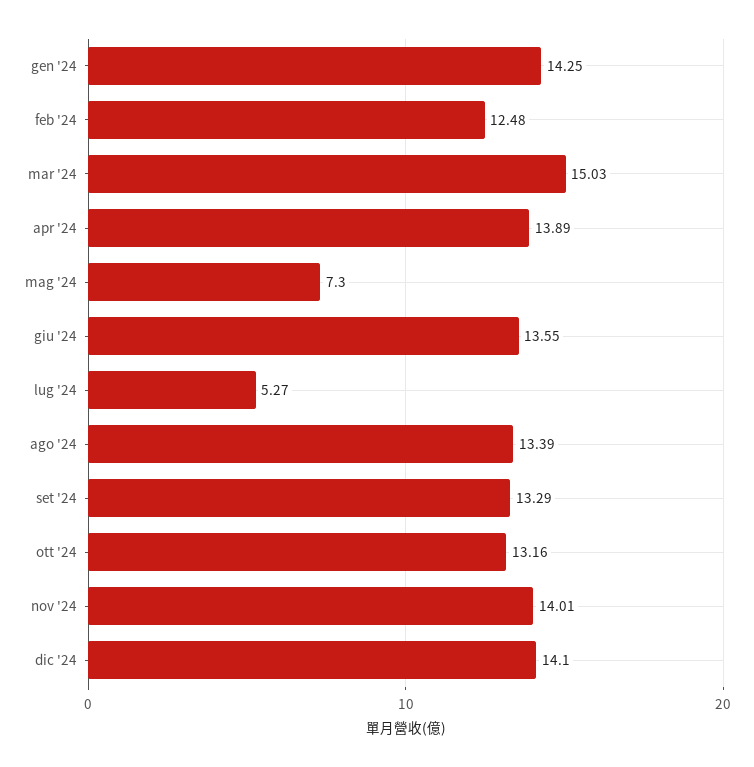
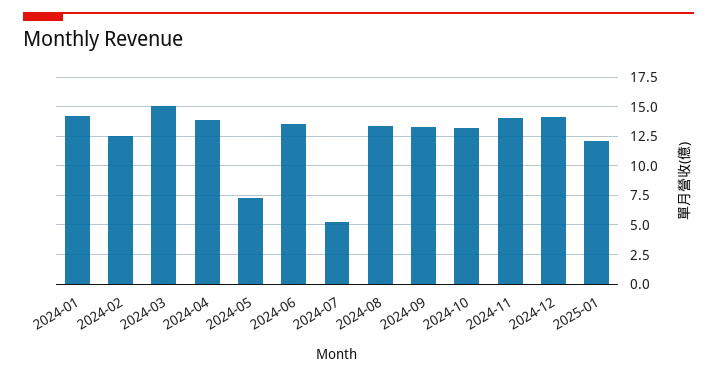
2025-01: none -> 12.5

